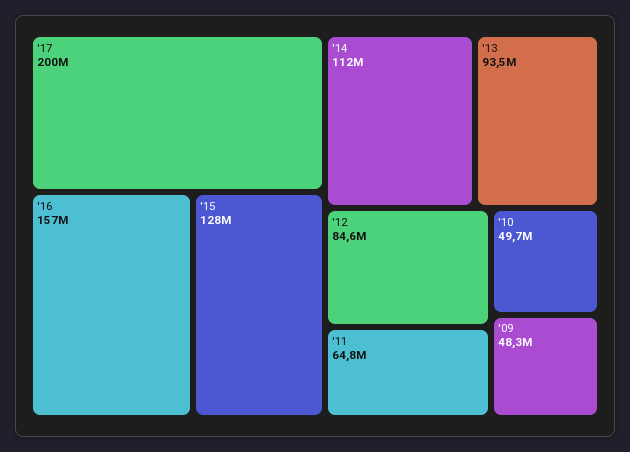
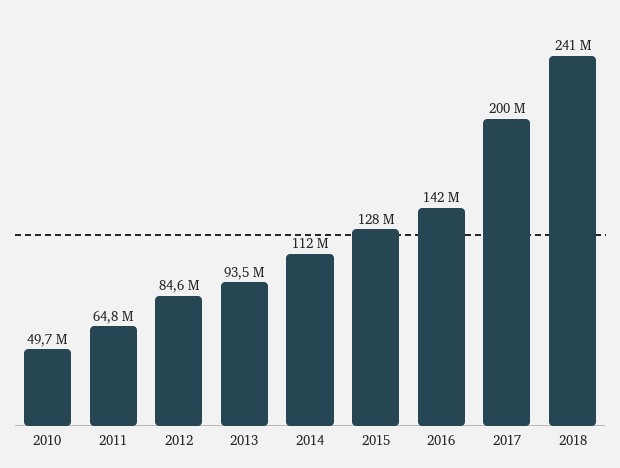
'16: 157000000 -> 142000000
'09: 48300000 -> none
2018: none -> 241000000

